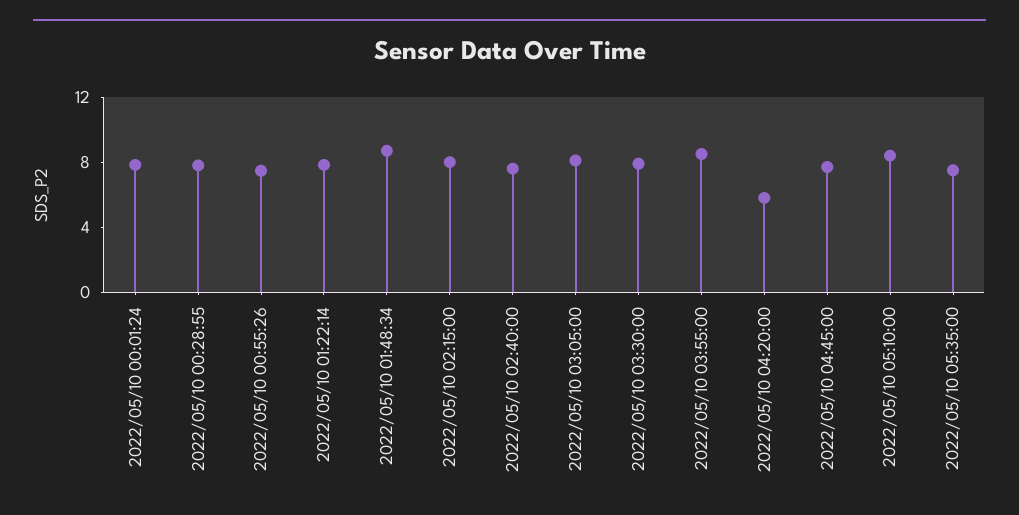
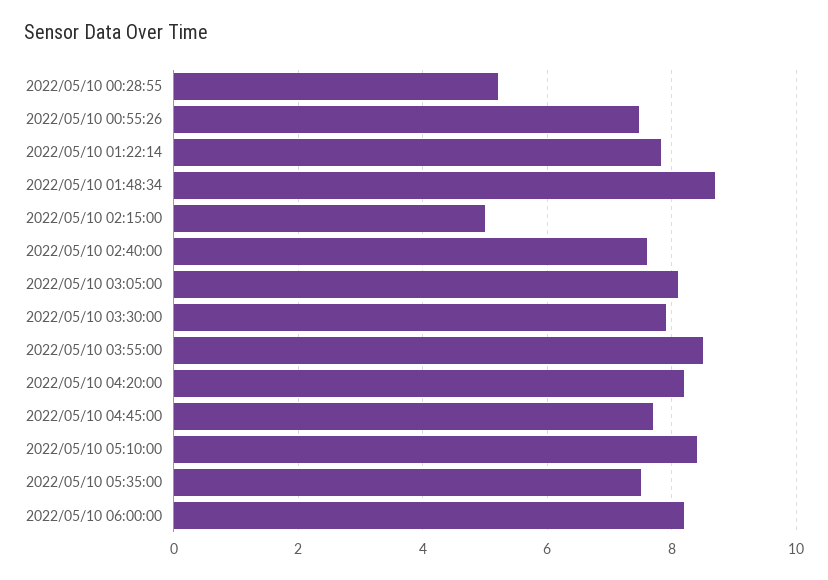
2022/05/10 00:01:24: 8 -> none
2022/05/10 00:28:55: 8 -> 5.2
2022/05/10 02:15:00: 8 -> 5
2022/05/10 04:20:00: 6 -> 8.2
2022/05/10 06:00:00: none -> 8.2

